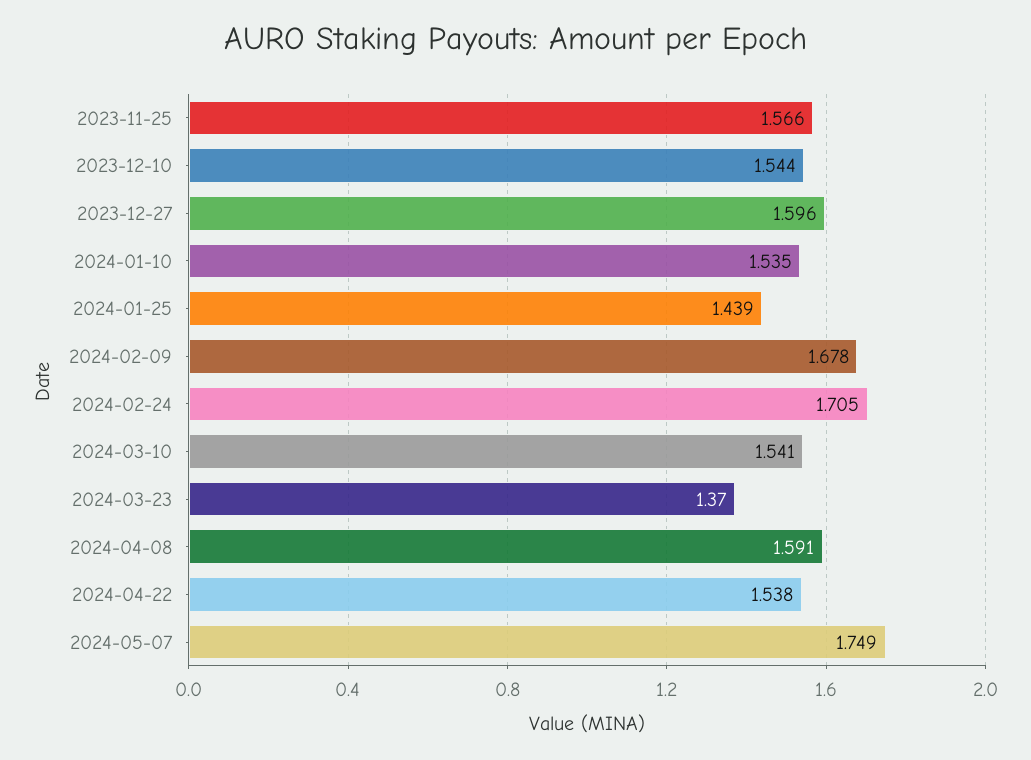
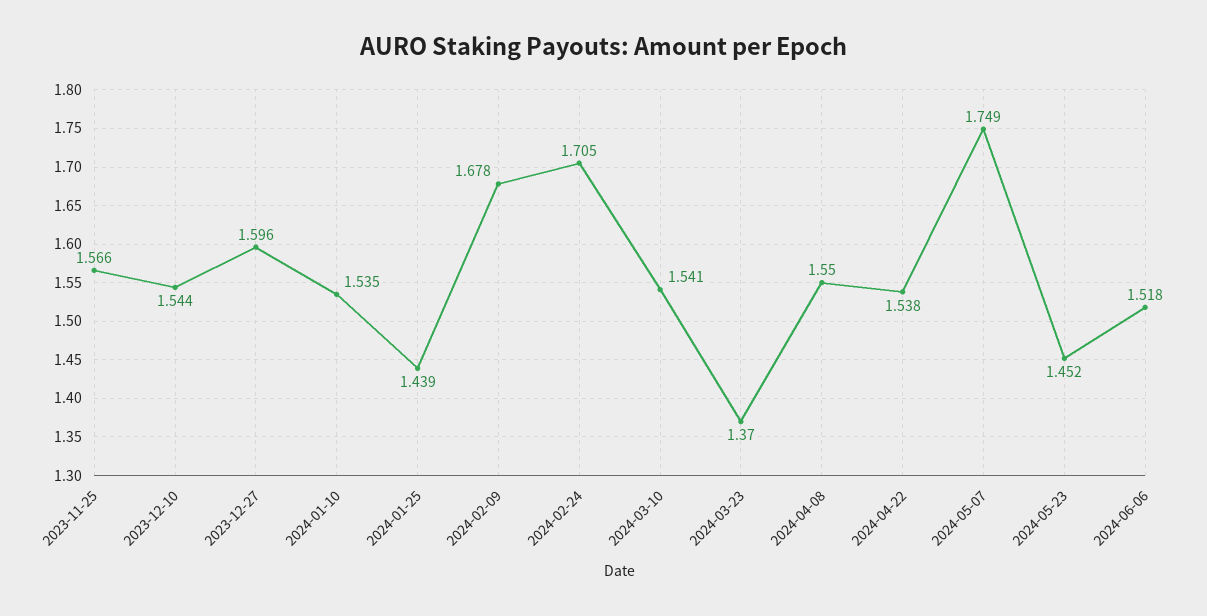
2024-04-08: 1.591 -> 1.55
2024-05-23: none -> 1.452
2024-06-06: none -> 1.518

